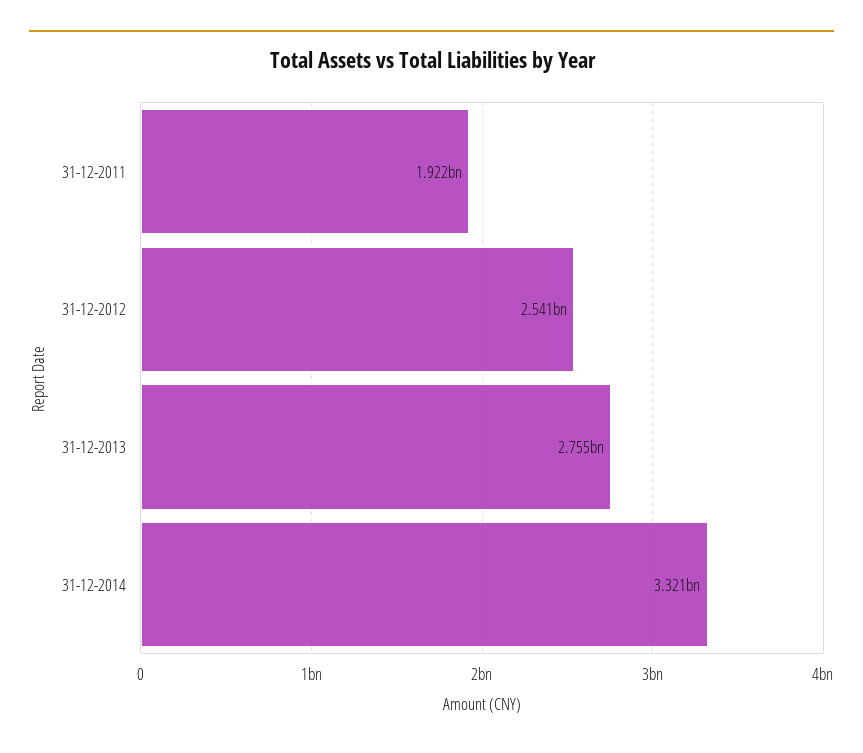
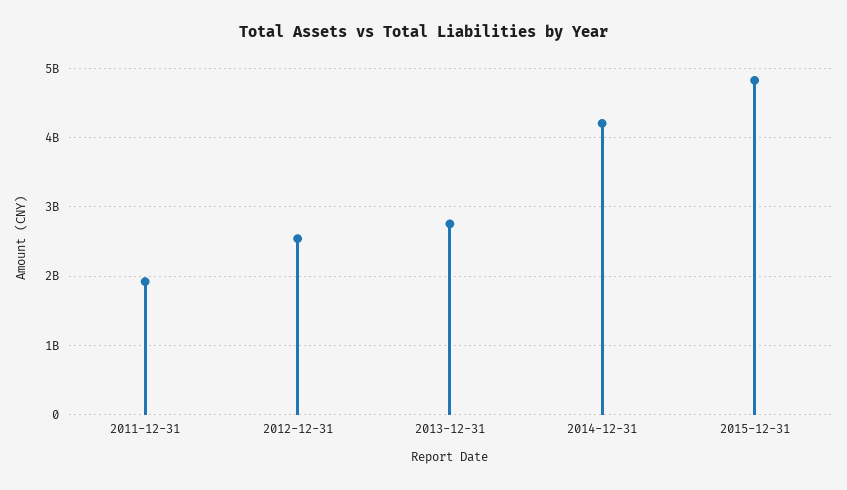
31-12-2014: 3321000000 -> 4200000000
2015-12-31: none -> 4800000000

